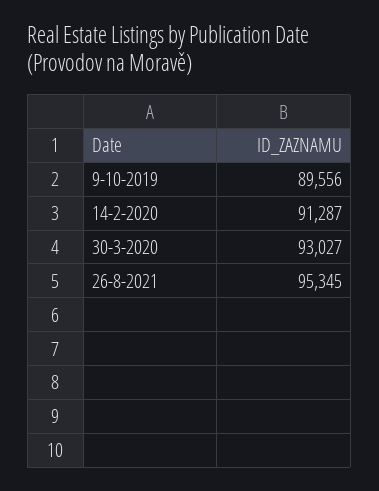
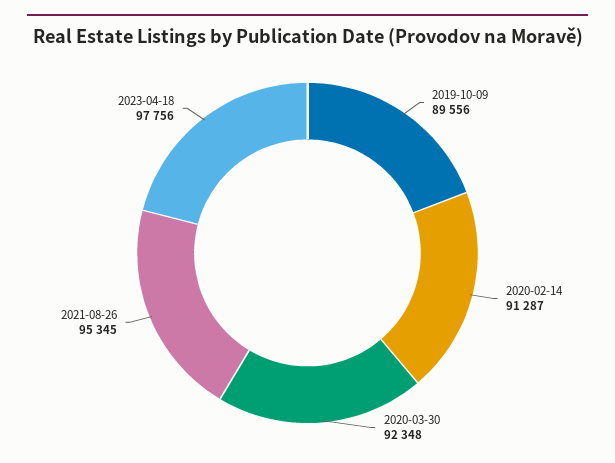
30-3-2020: 93027 -> 92348
2023-04-18: none -> 97756

